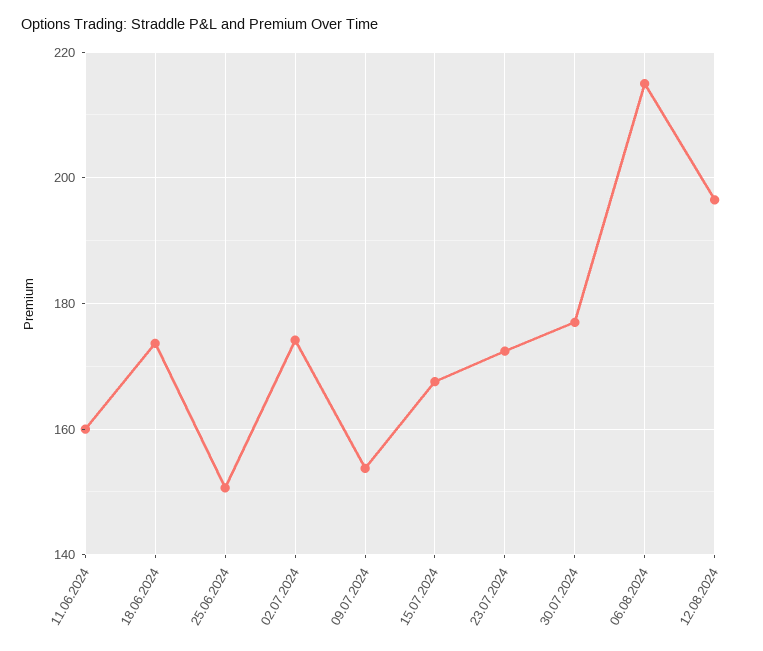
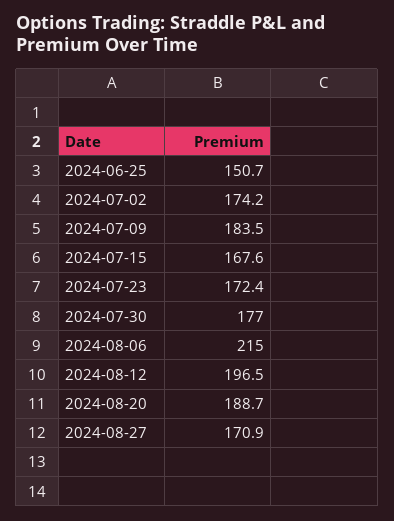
11.06.2024: 160 -> none
18.06.2024: 174 -> none
09.07.2024: 154 -> 183.5
2024-08-20: none -> 188.7
2024-08-27: none -> 170.9

